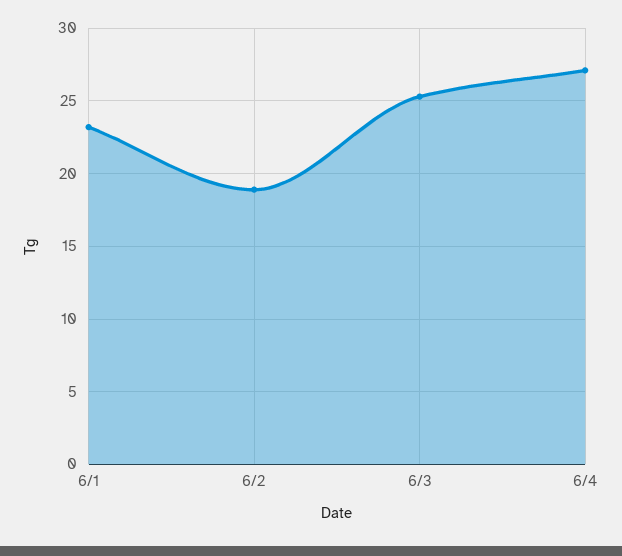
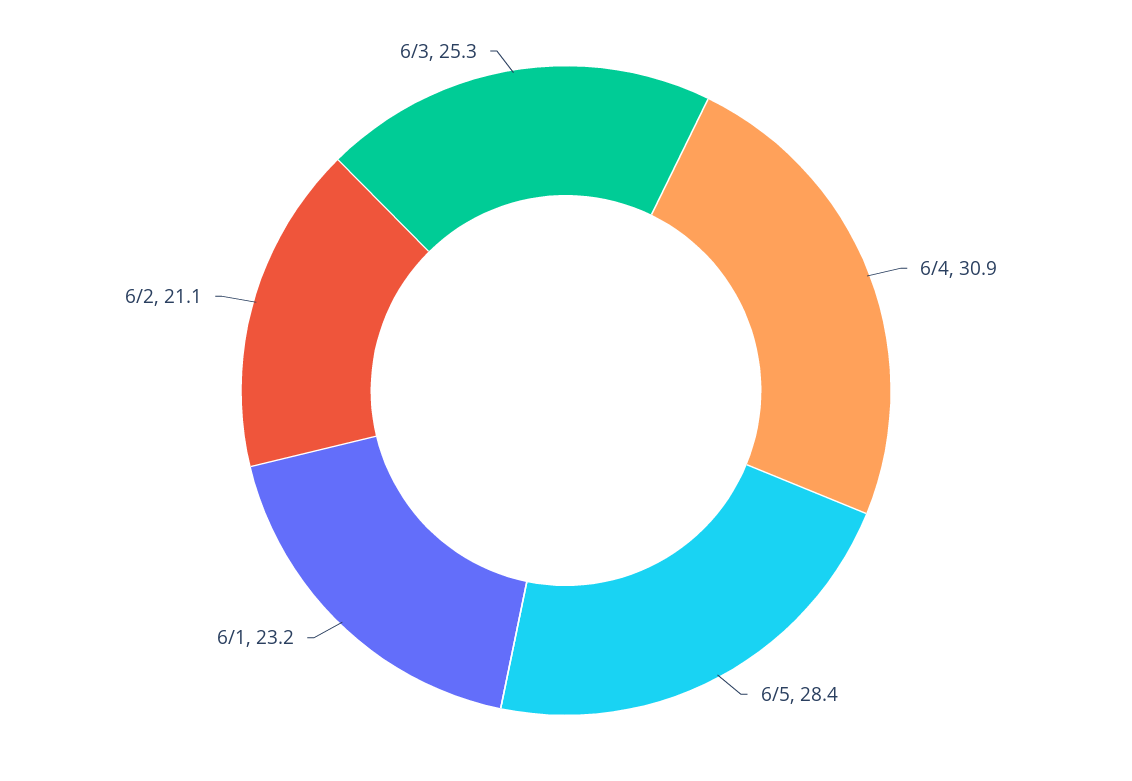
6/2: 19 -> 21.1
6/4: 27 -> 30.9
6/5: none -> 28.4

